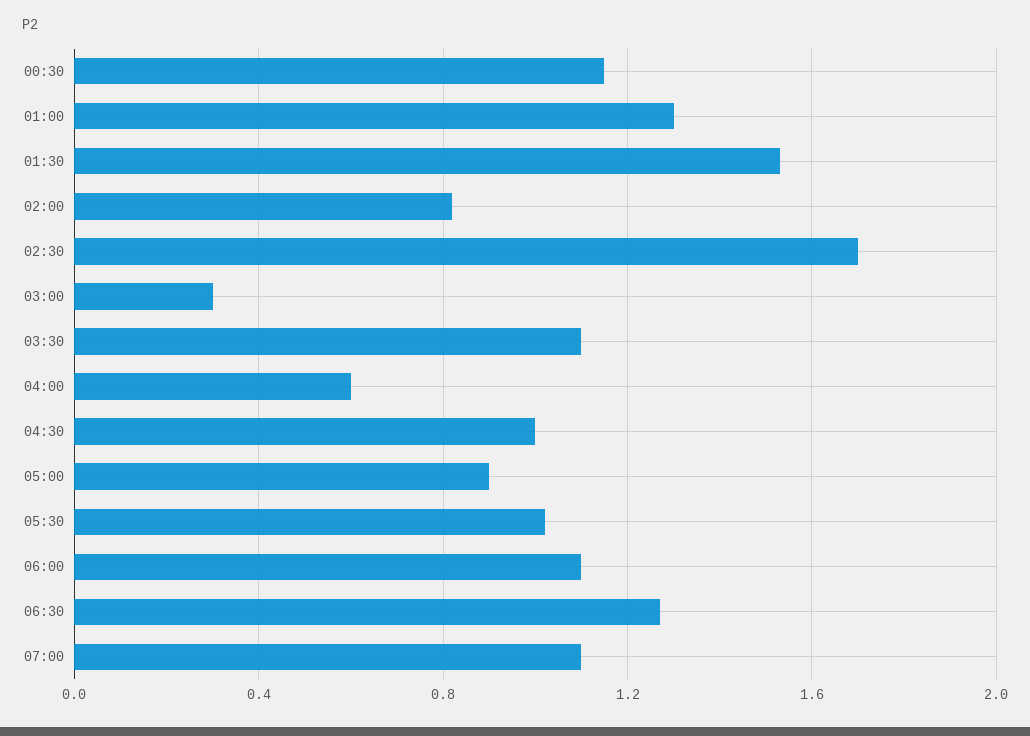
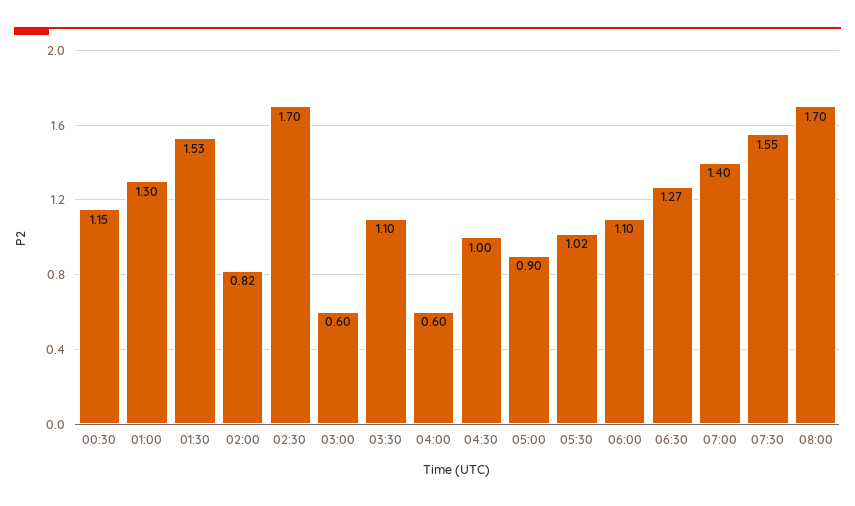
03:00: 0.3 -> 0.6
07:00: 1.1 -> 1.4
07:30: none -> 1.55
08:00: none -> 1.7

